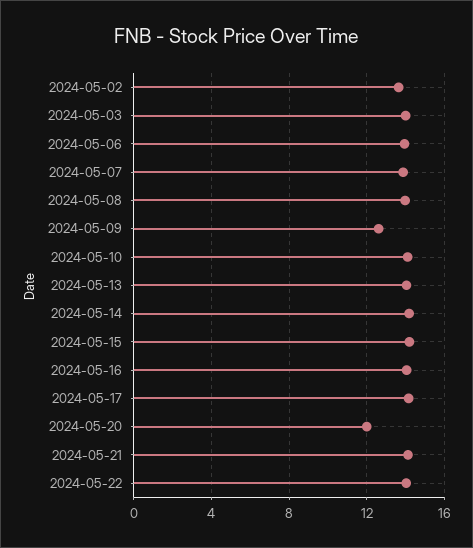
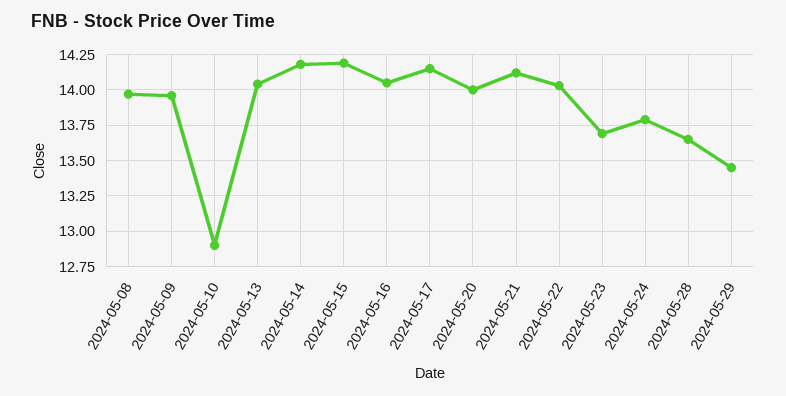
2024-05-02: 13.5 -> none
2024-05-03: 14 -> none
2024-05-06: 14 -> none
2024-05-07: 14 -> none
2024-05-09: 12.5 -> 13.95
2024-05-10: 14 -> 12.9
2024-05-20: 12 -> 14
2024-05-23: none -> 13.7
2024-05-24: none -> 13.8
2024-05-28: none -> 13.65
2024-05-29: none -> 13.45

